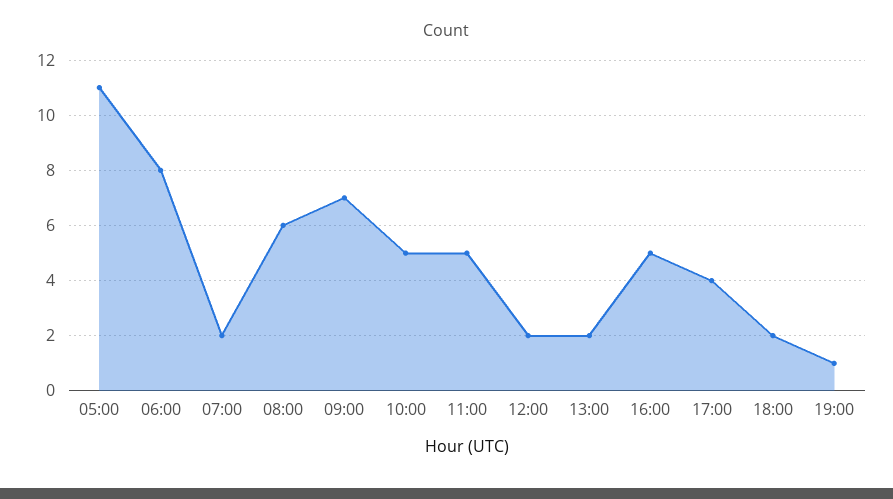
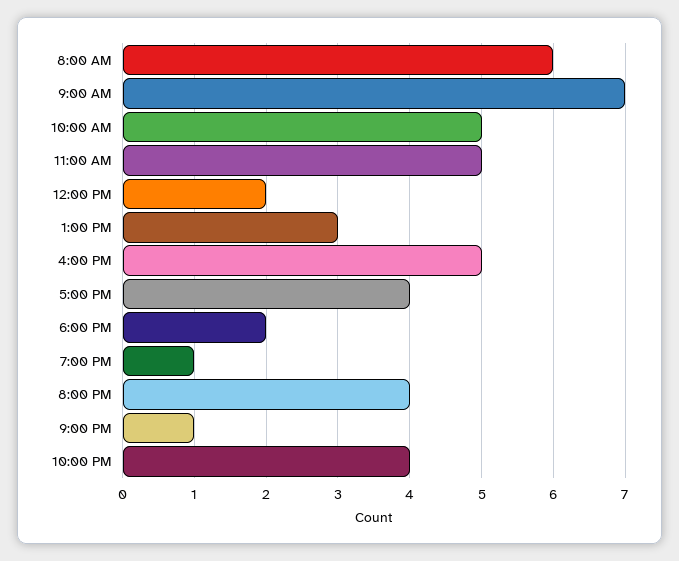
05:00: 11 -> none
06:00: 8 -> none
07:00: 2 -> none
13:00: 2 -> 3
8:00 PM: none -> 4
9:00 PM: none -> 1
10:00 PM: none -> 4

